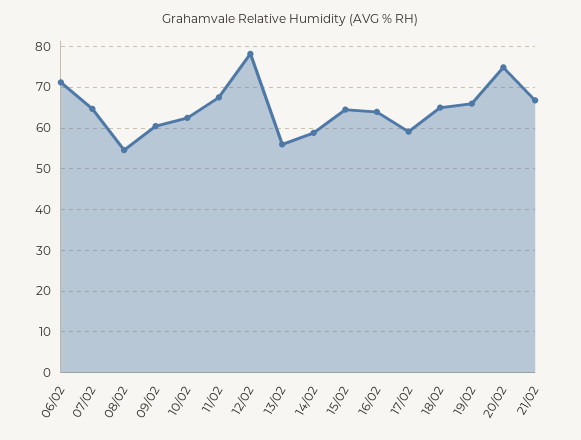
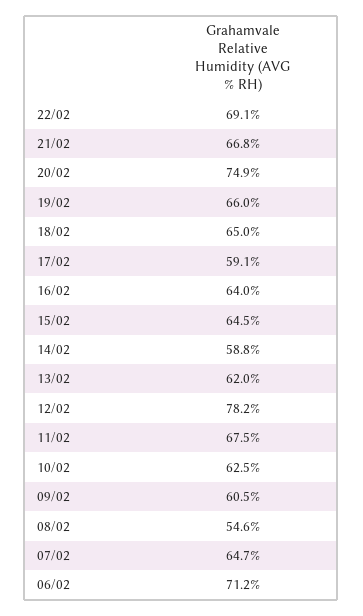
13/02: 56 -> 62
22/02: none -> 69.1

